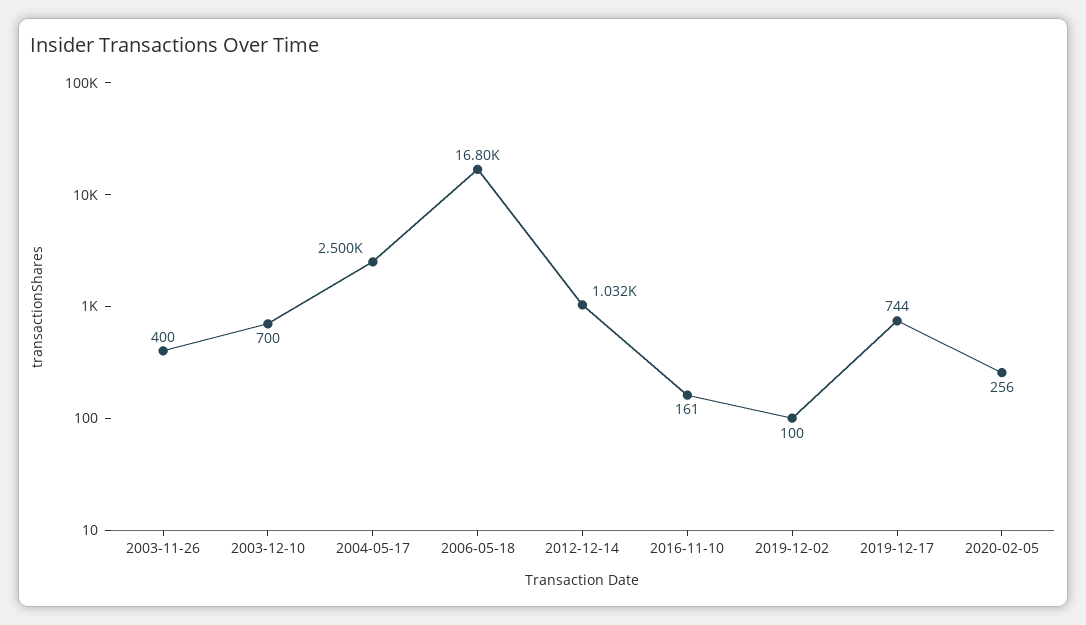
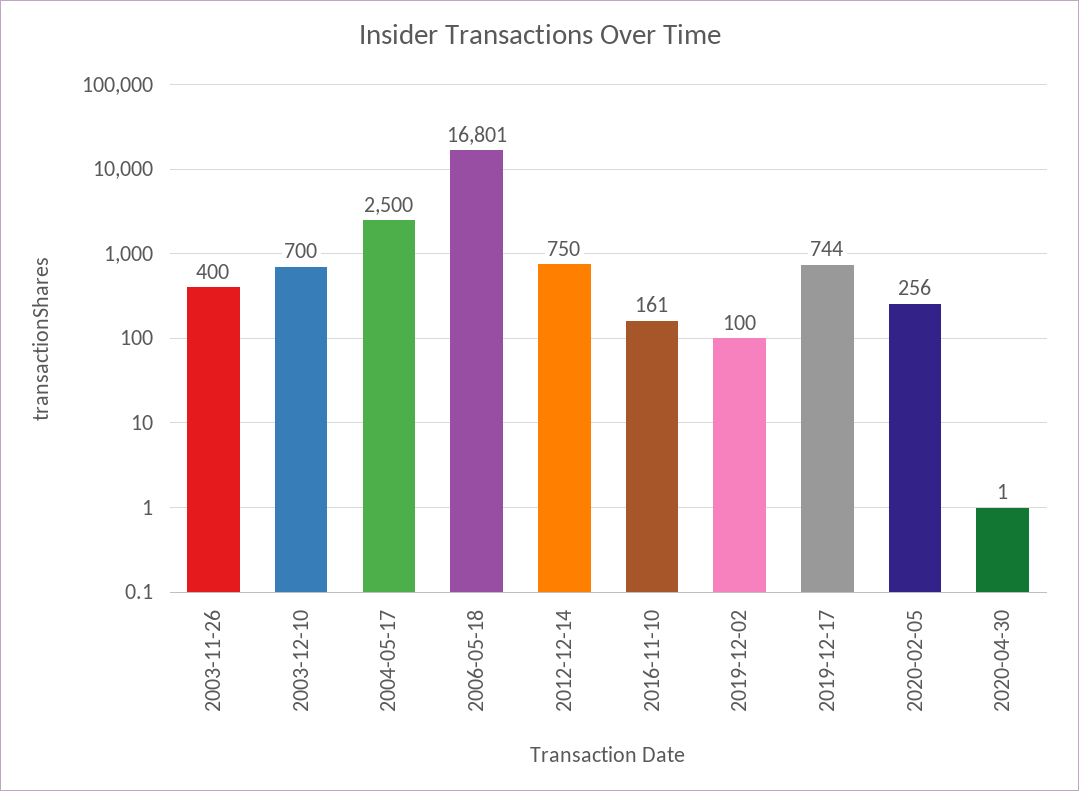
2012-12-14: 1032 -> 750
2020-04-30: none -> 1

